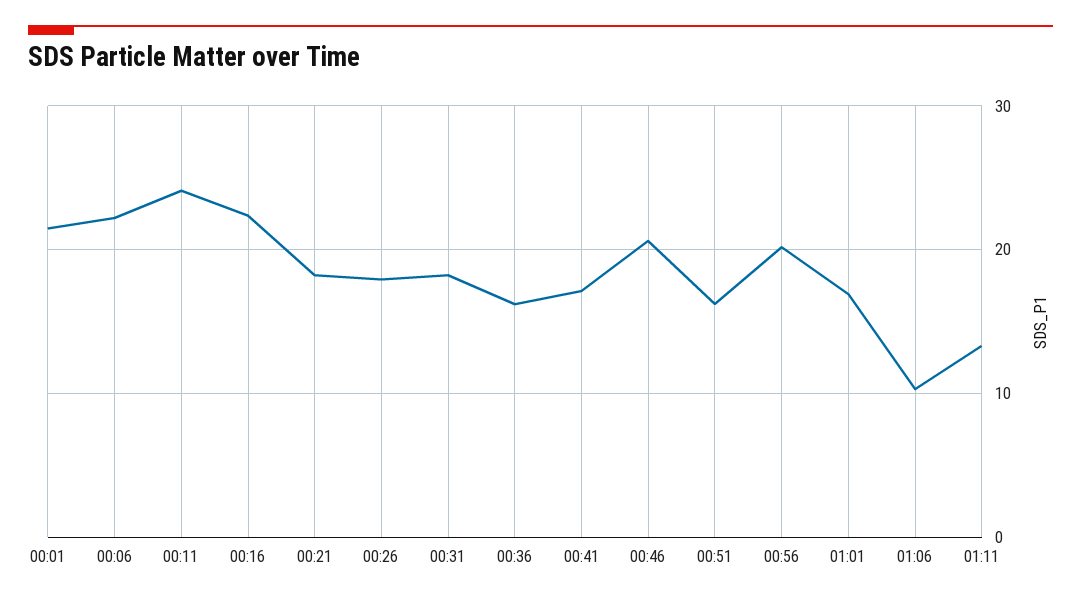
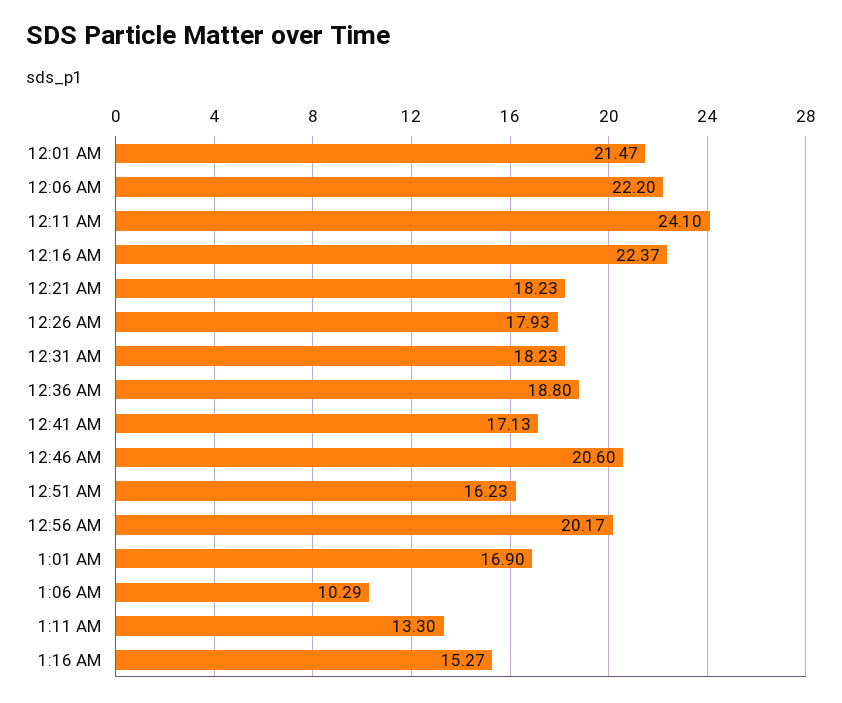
00:36: 16 -> 18.8
1:16 AM: none -> 15.27

